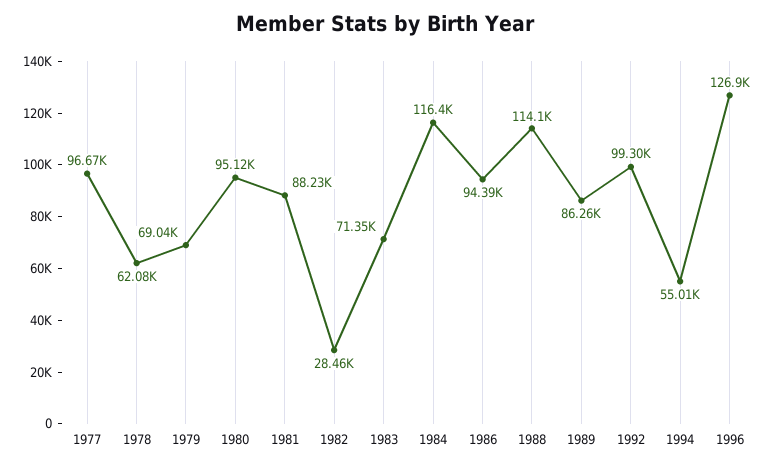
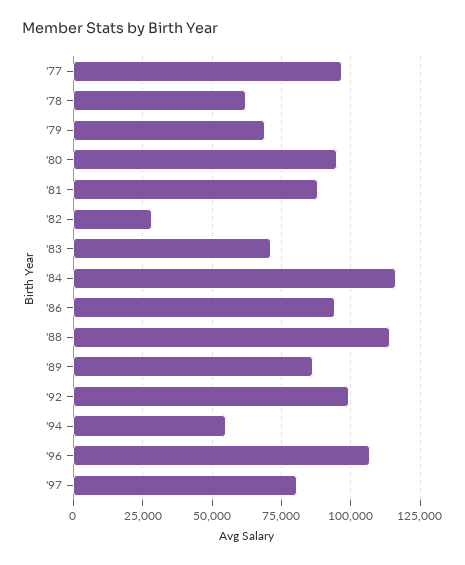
1996: 126900 -> 107500
'97: none -> 80000

